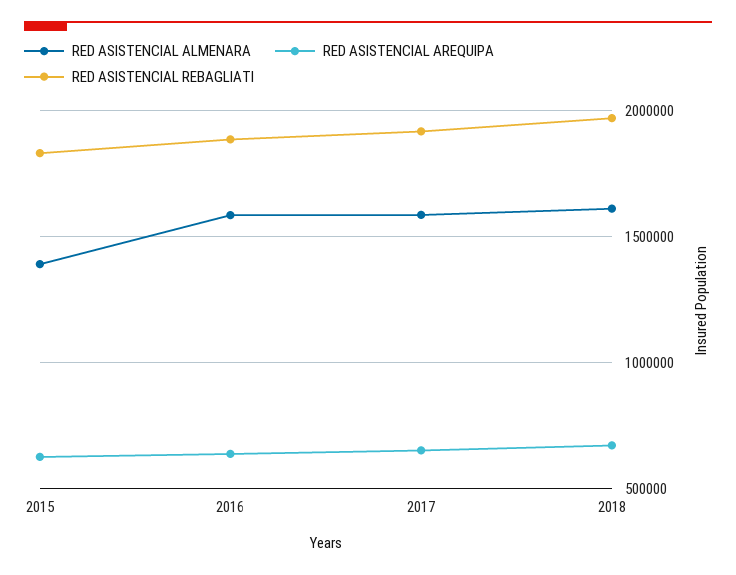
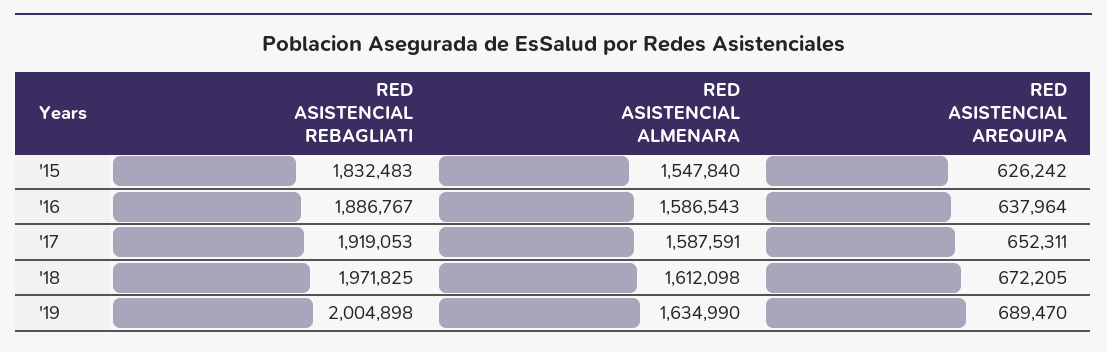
RED ASISTENCIAL ALMENARA, 2015: 1400000 -> 1547840
RED ASISTENCIAL REBAGLIATI, '19: none -> 2004898
RED ASISTENCIAL ALMENARA, '19: none -> 1634990
RED ASISTENCIAL AREQUIPA, '19: none -> 689470

